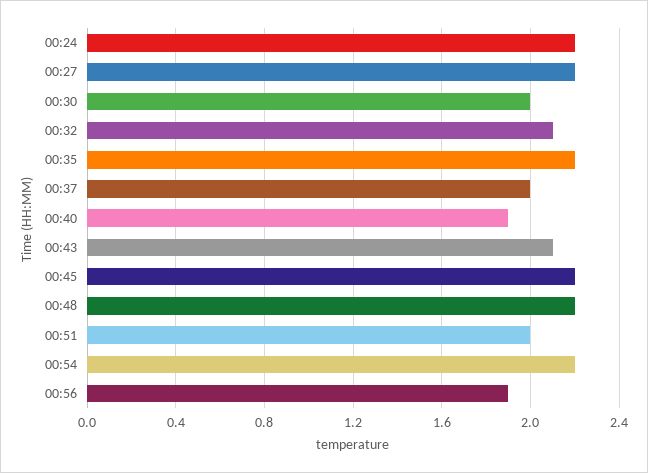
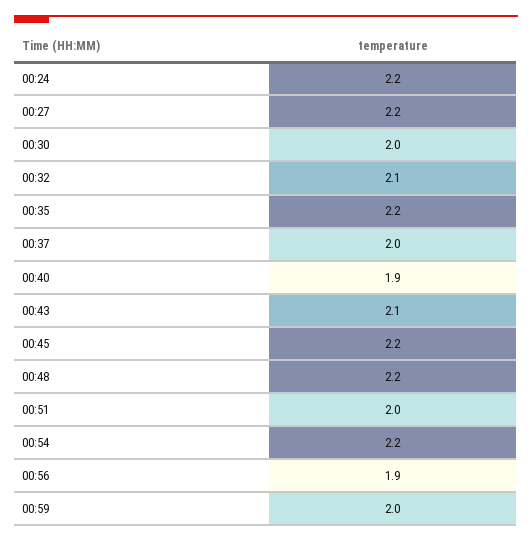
00:59: none -> 2

